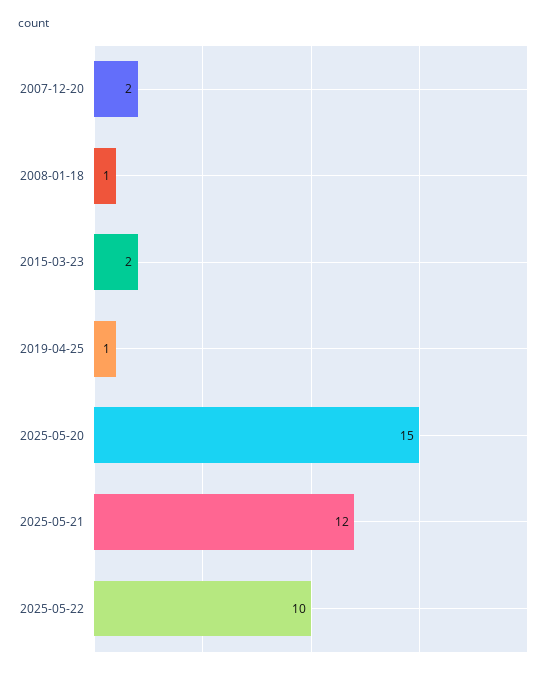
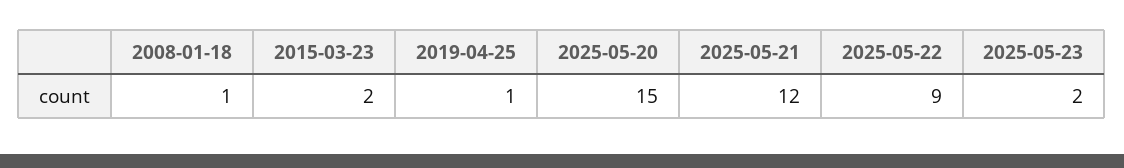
2007-12-20: 2 -> none
2025-05-22: 10 -> 9
2025-05-23: none -> 2

